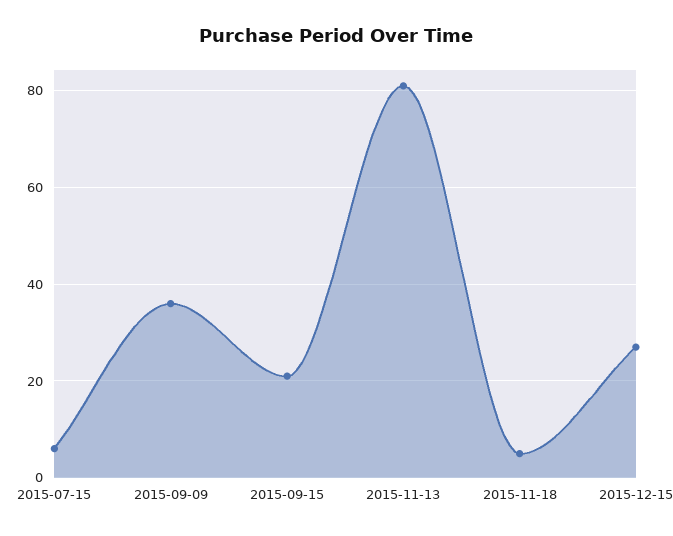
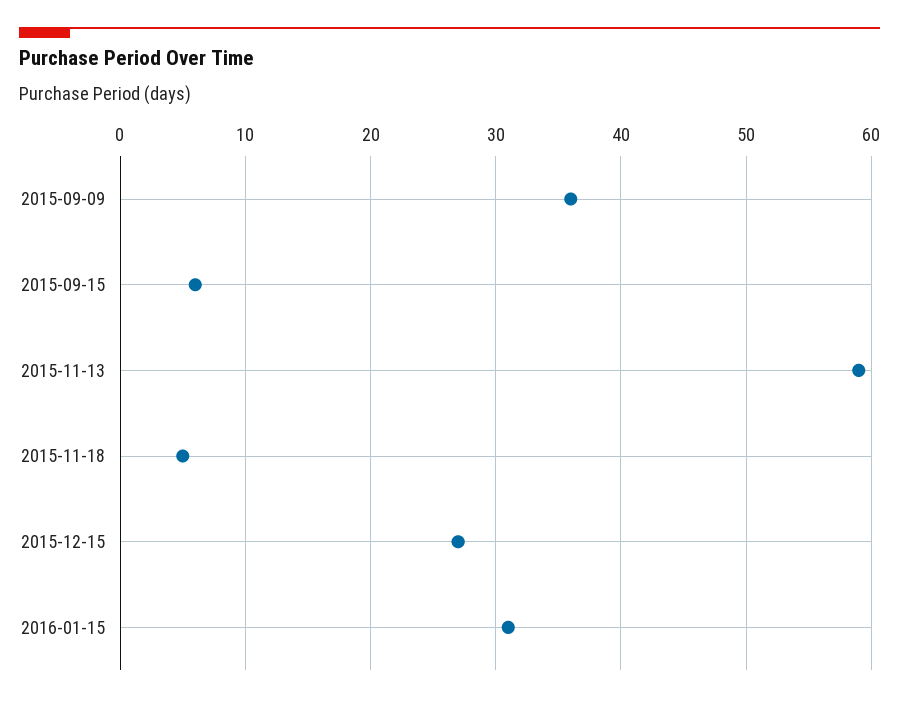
2015-07-15: 5 -> none
2015-09-15: 20 -> 6
2015-11-13: 80 -> 59
2016-01-15: none -> 31

